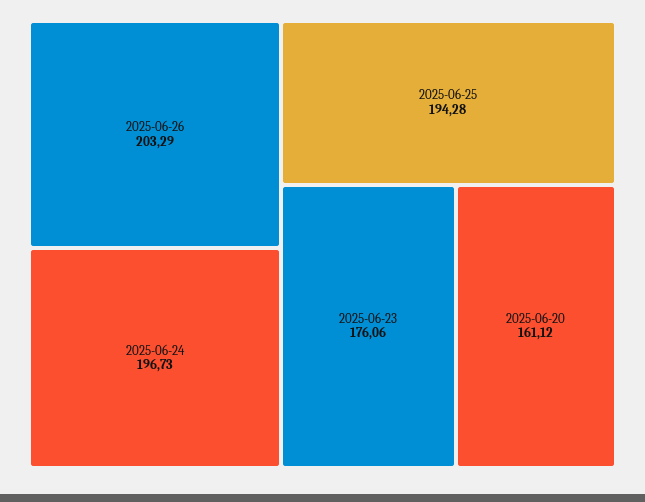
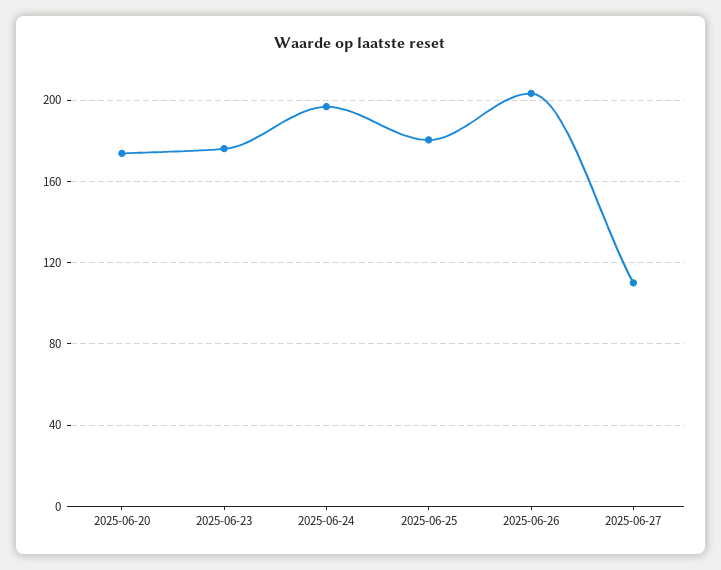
2025-06-25: 194.28 -> 180
2025-06-20: 161.12 -> 175
2025-06-27: none -> 110

